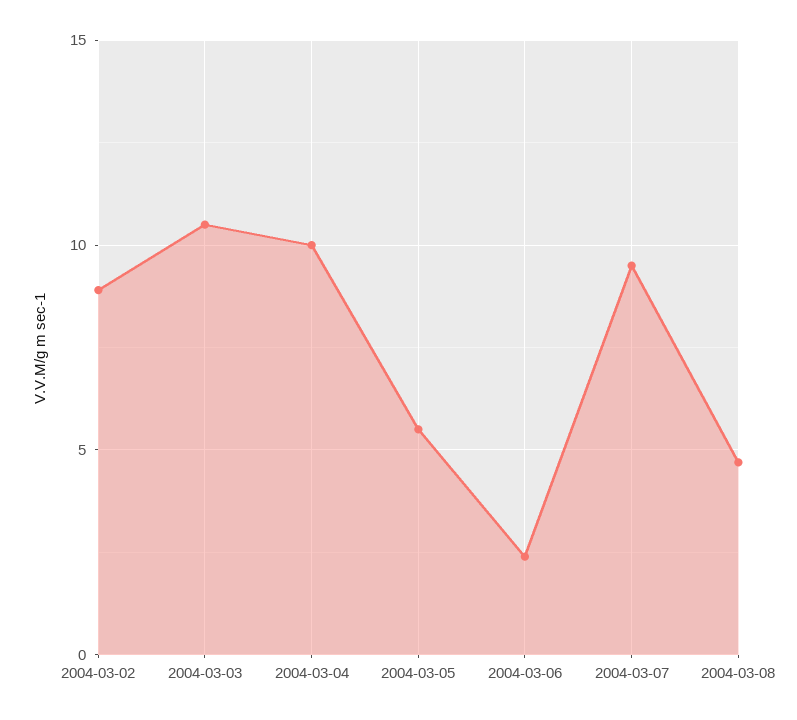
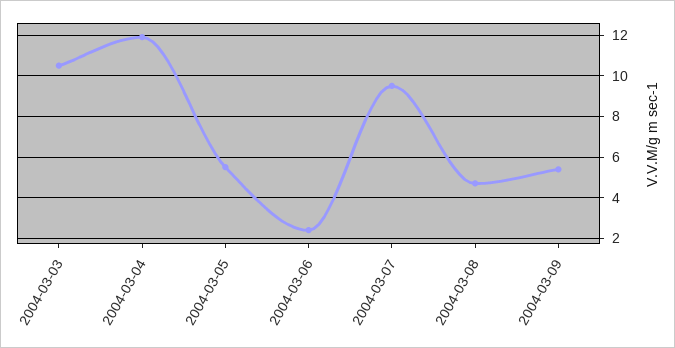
2004-03-02: 9 -> none
2004-03-04: 10 -> 12
2004-03-09: none -> 5.5

